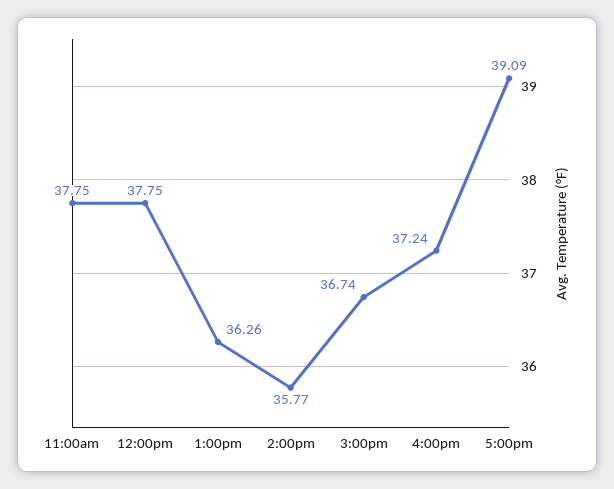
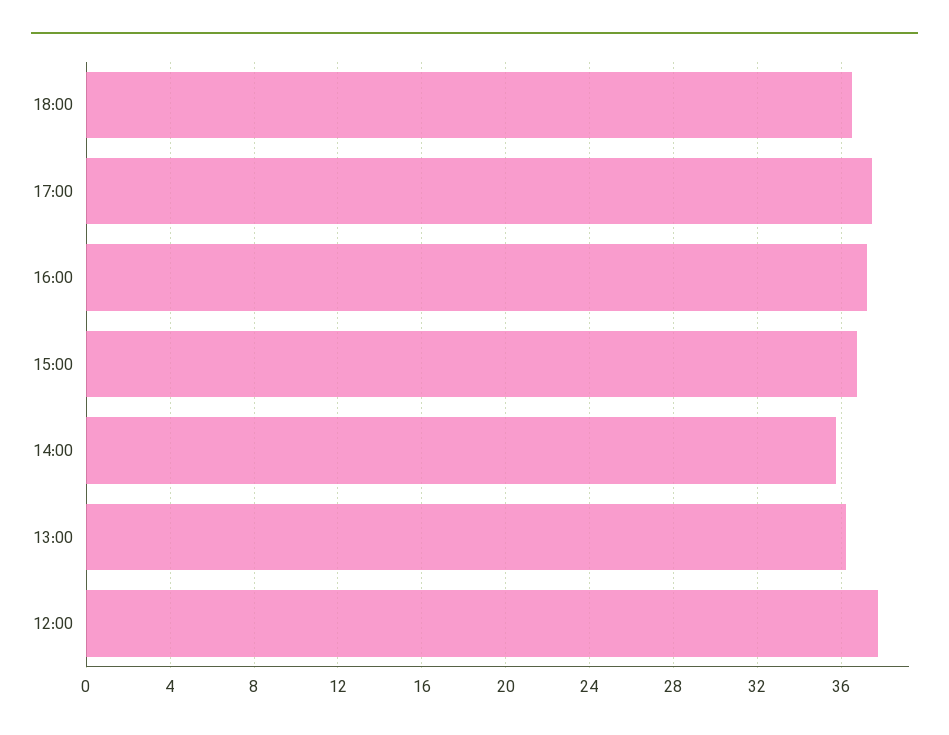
11:00am: 37.75 -> none
5:00pm: 39.09 -> 37.5
18:00: none -> 36.5

